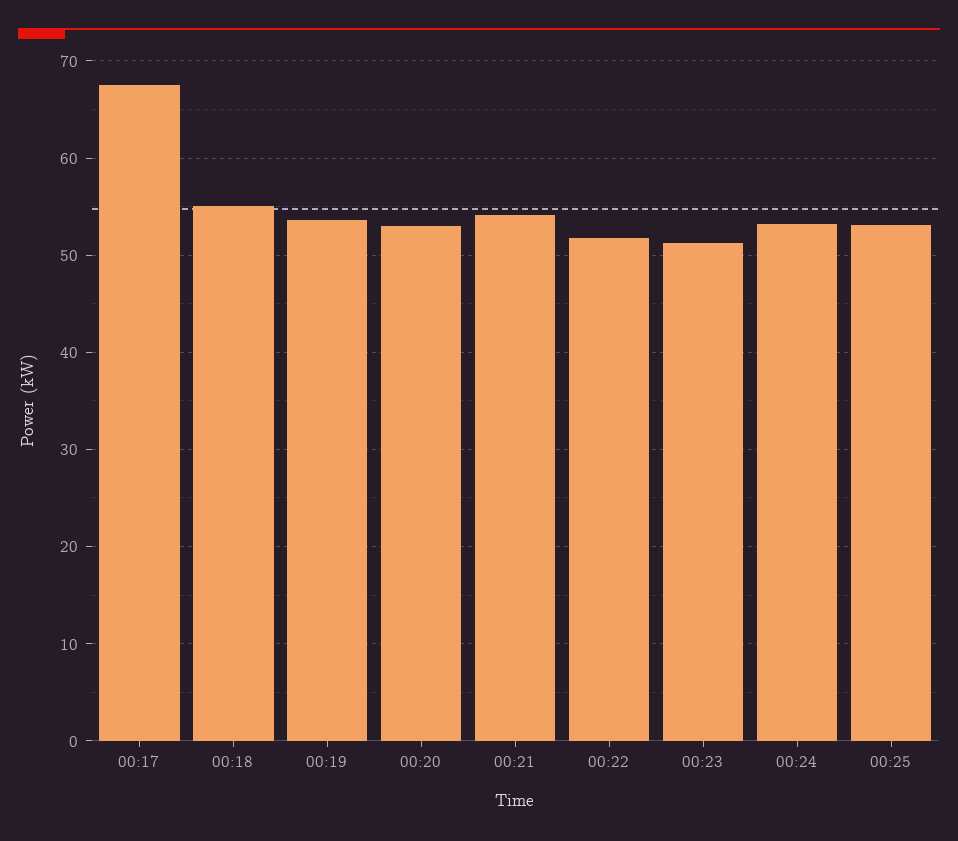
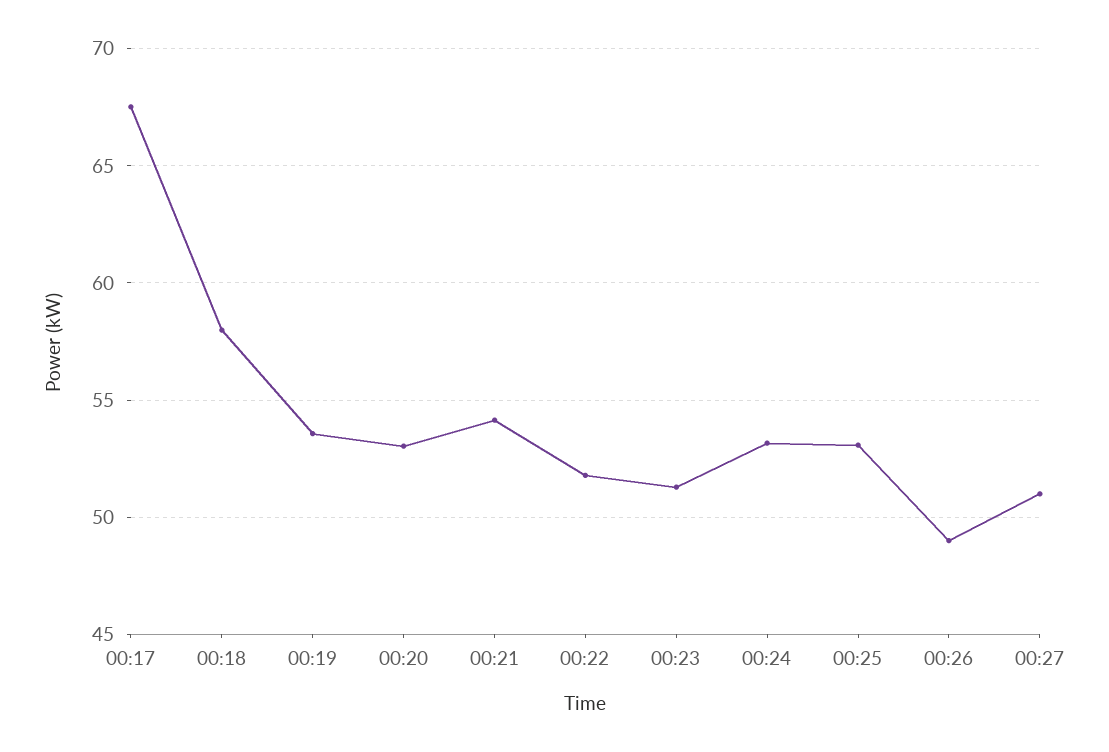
00:18: 55 -> 58
00:26: none -> 49
00:27: none -> 51

